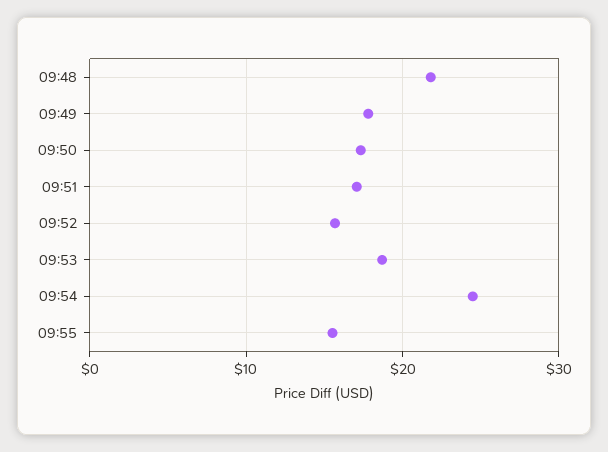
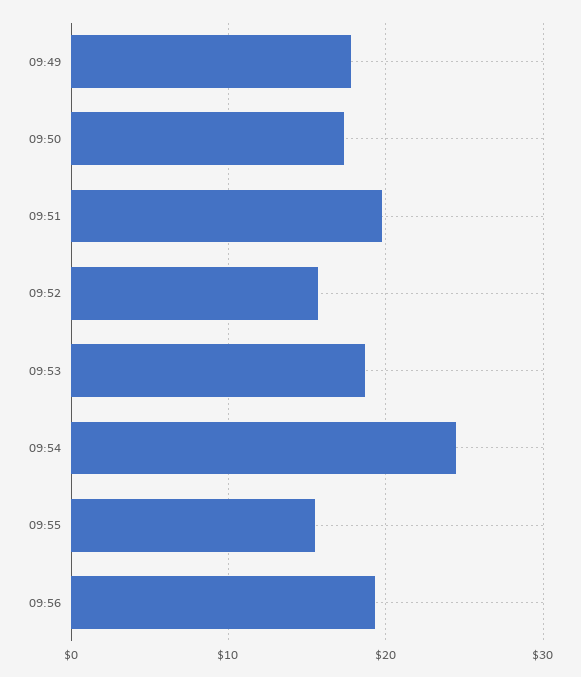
09:48: 22 -> none
09:51: 17 -> 20
09:56: none -> 19

